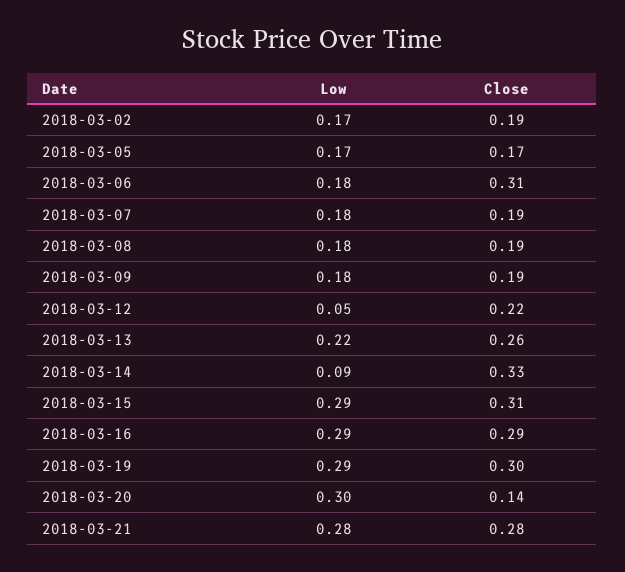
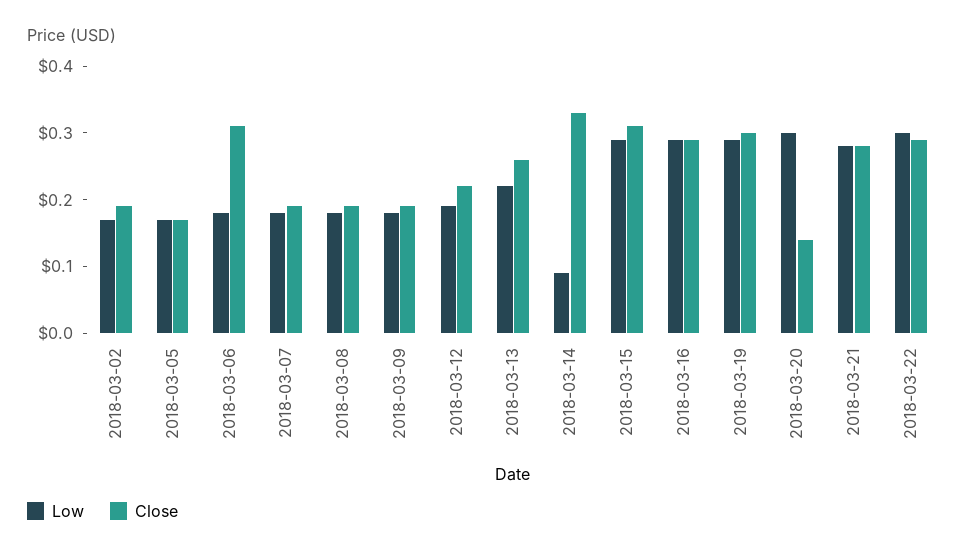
Low, 2018-03-12: 0.05 -> 0.2
Low, 2018-03-22: none -> 0.3
Close, 2018-03-22: none -> 0.3

